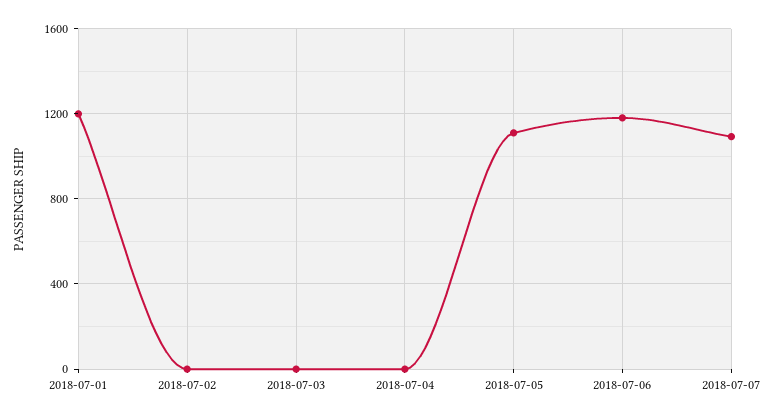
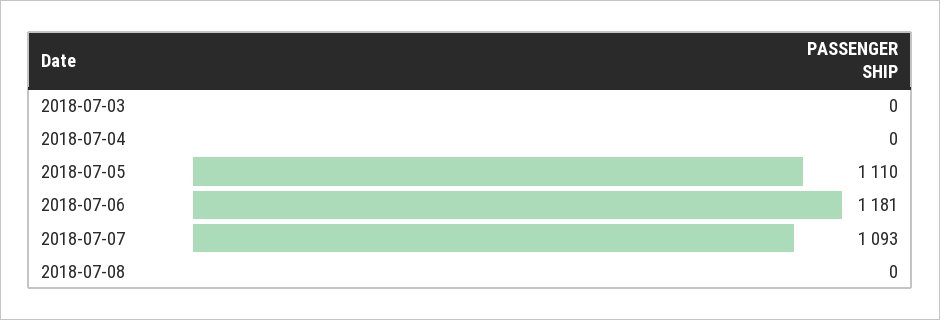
2018-07-01: 1200 -> none
2018-07-02: 0 -> none
2018-07-08: none -> 0

